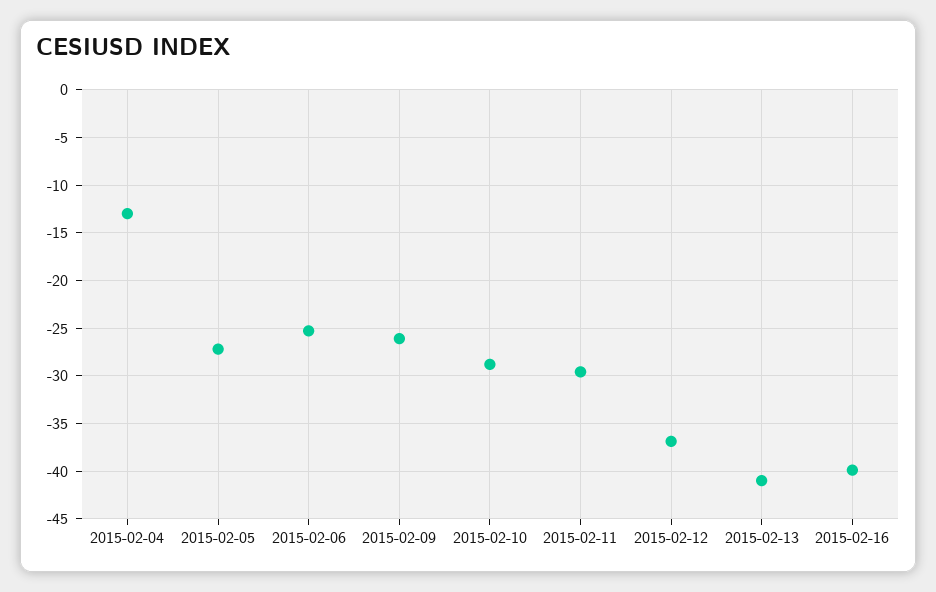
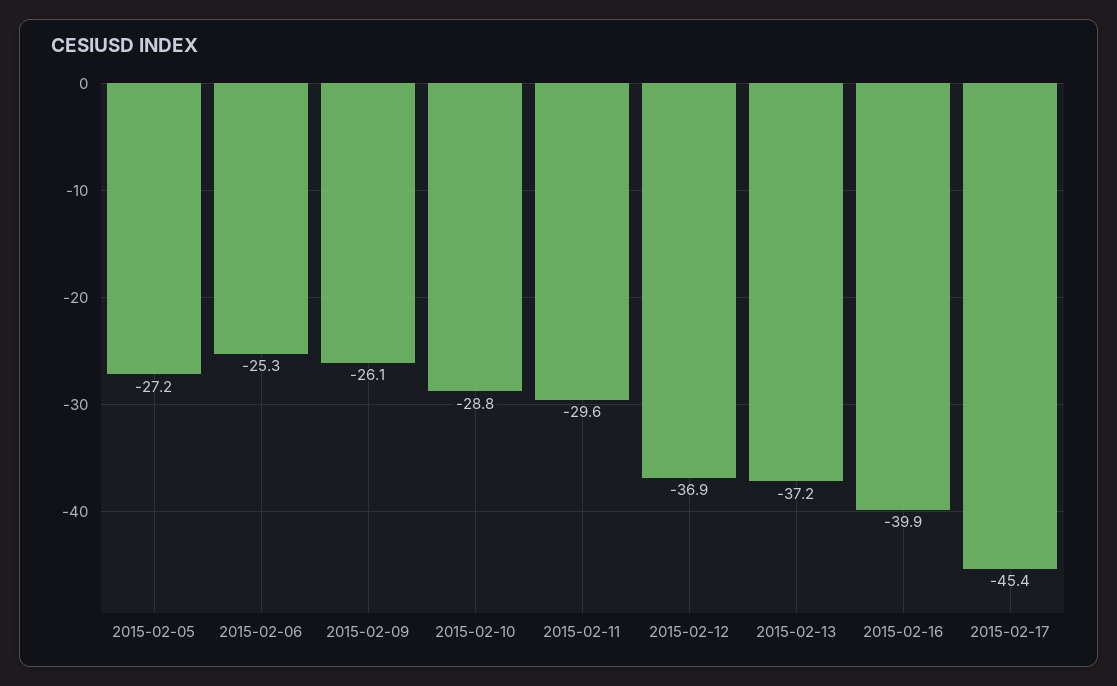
2015-02-04: -13 -> none
2015-02-13: -41 -> -37.2
2015-02-17: none -> -45.4

